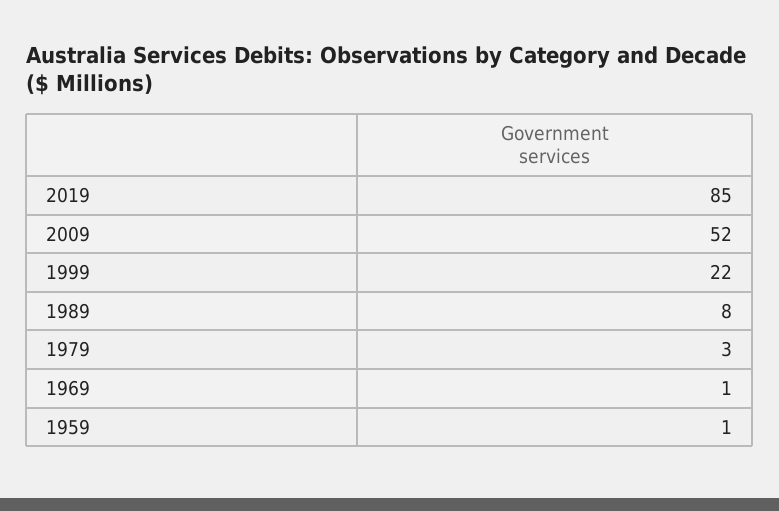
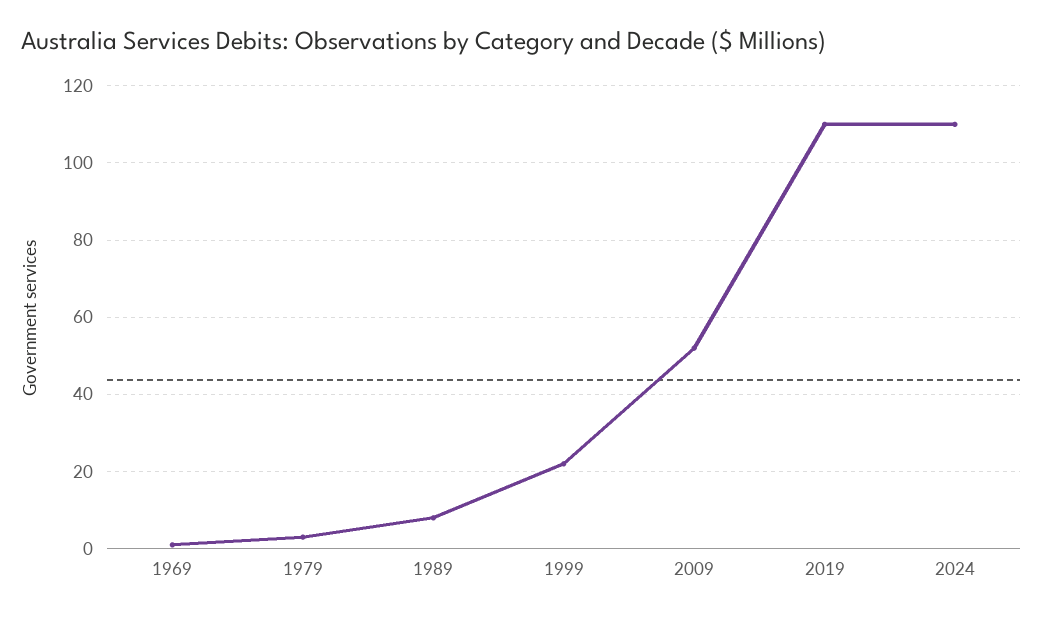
2019: 85 -> 110
1959: 1 -> none
2024: none -> 110

